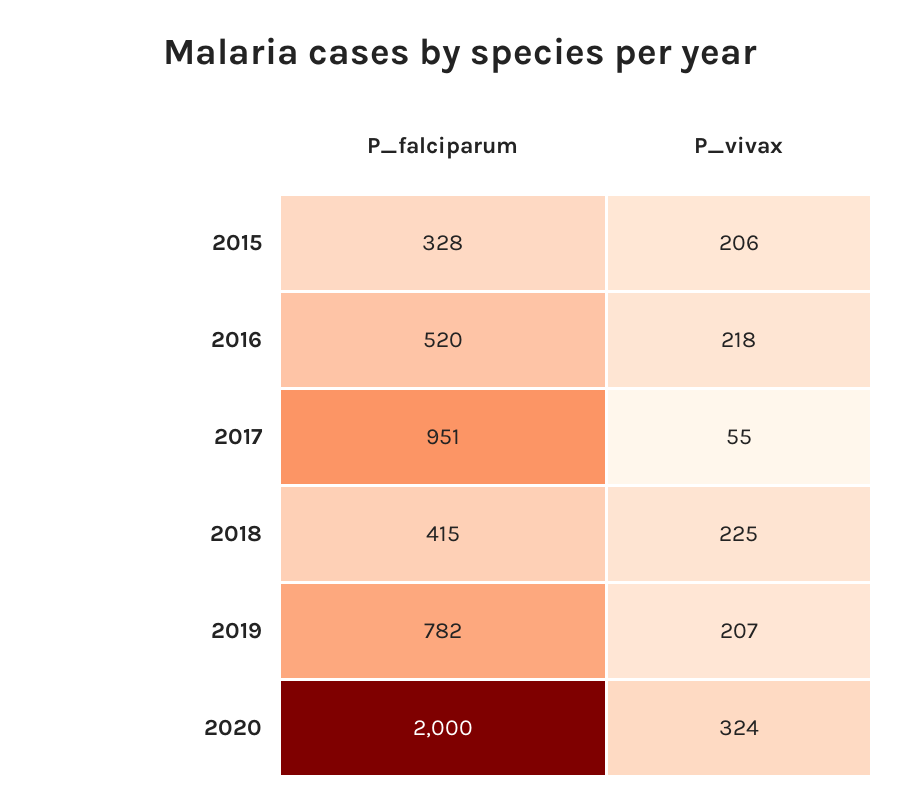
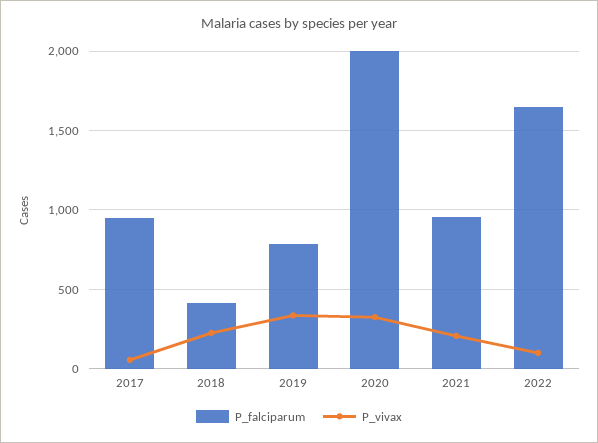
P_falciparum, 2015: 328 -> none
P_vivax, 2015: 206 -> none
P_falciparum, 2016: 520 -> none
P_vivax, 2016: 218 -> none
P_vivax, 2019: 207 -> 350
P_falciparum, 2021: none -> 950
P_vivax, 2021: none -> 200
P_falciparum, 2022: none -> 1650
P_vivax, 2022: none -> 100

